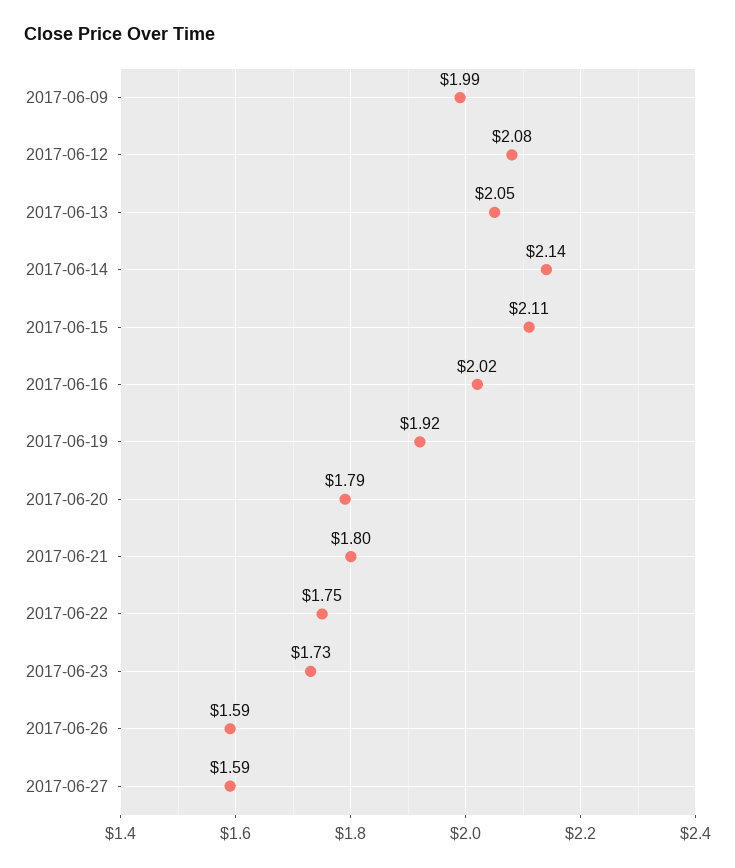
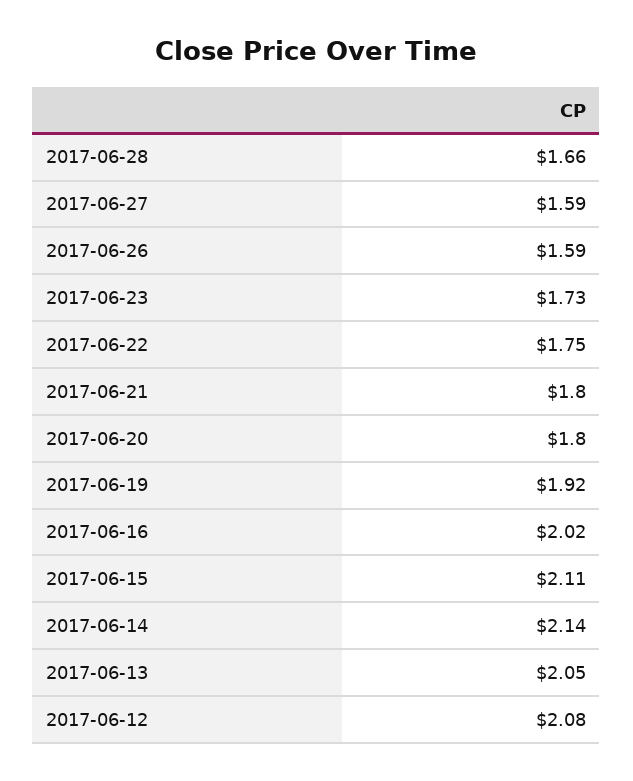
2017-06-09: 1.99 -> none
2017-06-20: 1.79 -> 1.8
2017-06-28: none -> 1.66

